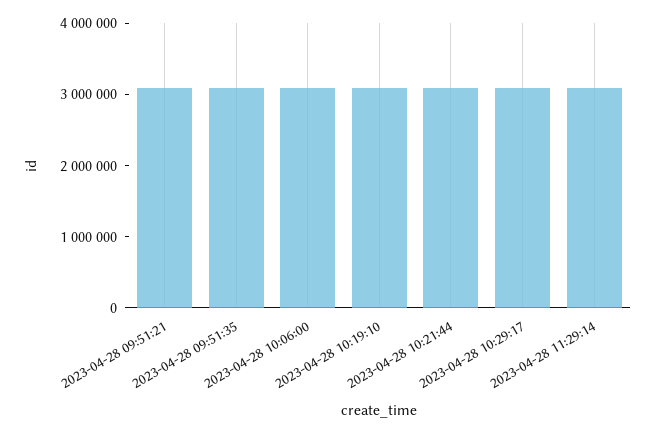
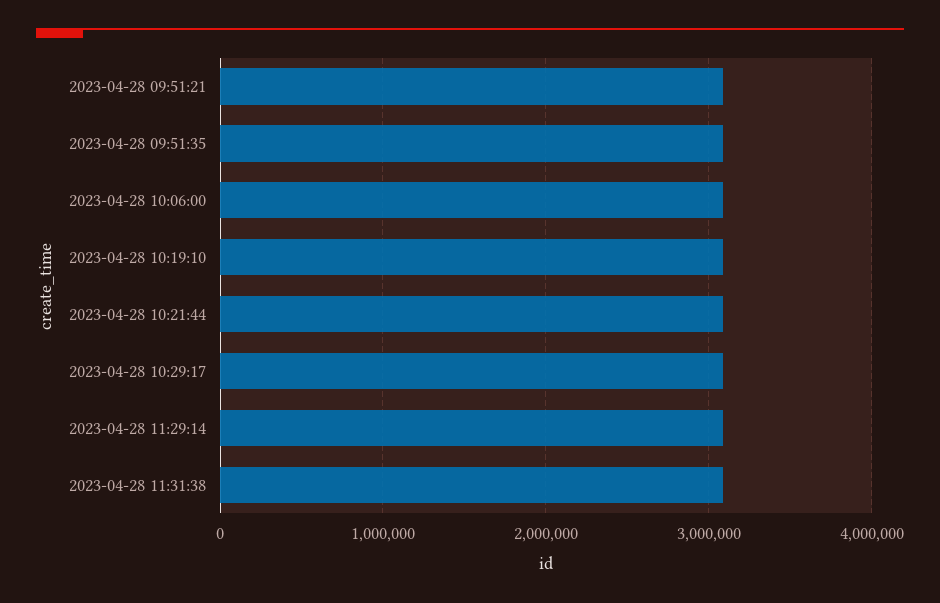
2023-04-28 11:31:38: none -> 3100000

